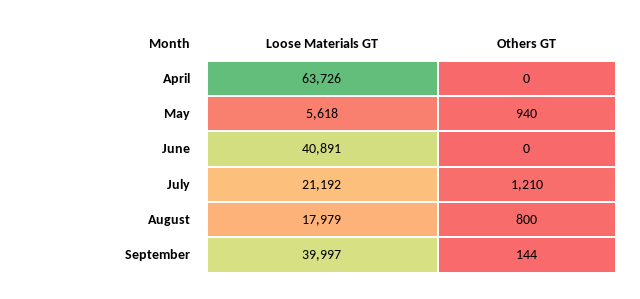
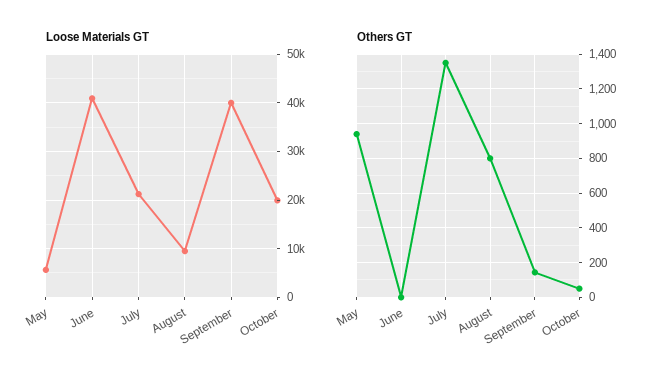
Loose Materials GT, April: 63726 -> none
Others GT, April: 0 -> none
Others GT, July: 1210 -> 1350
Loose Materials GT, August: 17979 -> 10000
Loose Materials GT, October: none -> 20000
Others GT, October: none -> 50

